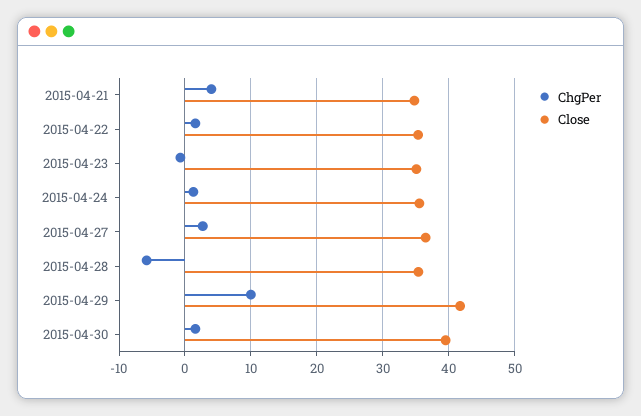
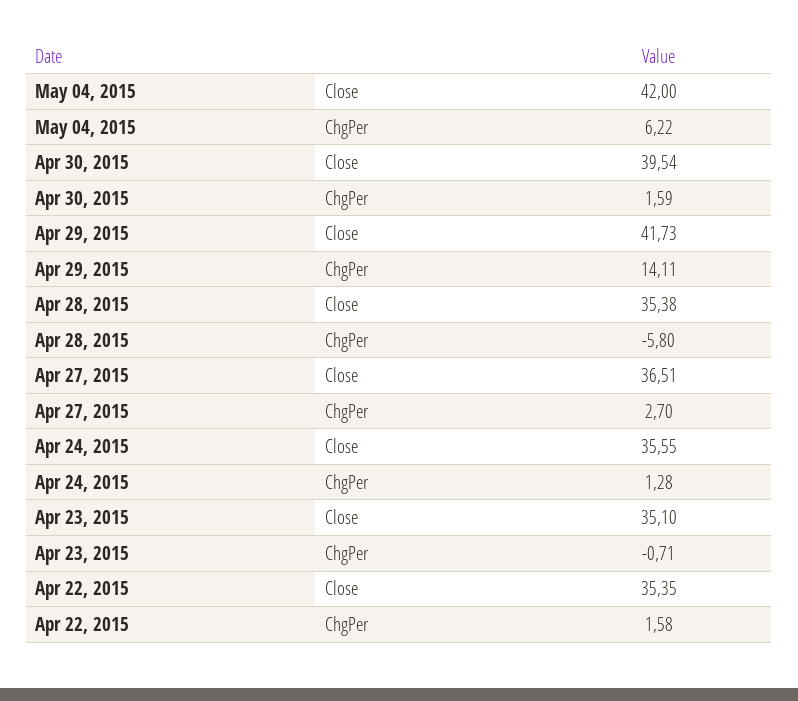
ChgPer, 2015-04-21: 4 -> none
Close, 2015-04-21: 35 -> none
ChgPer, 2015-04-29: 10 -> 14.11
Close, May 04, 2015: none -> 42
ChgPer, May 04, 2015: none -> 6.22

